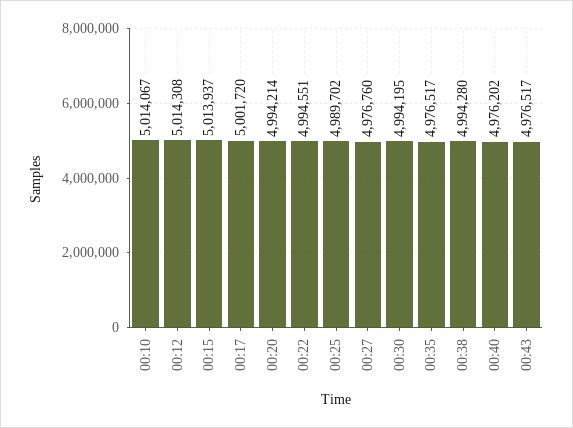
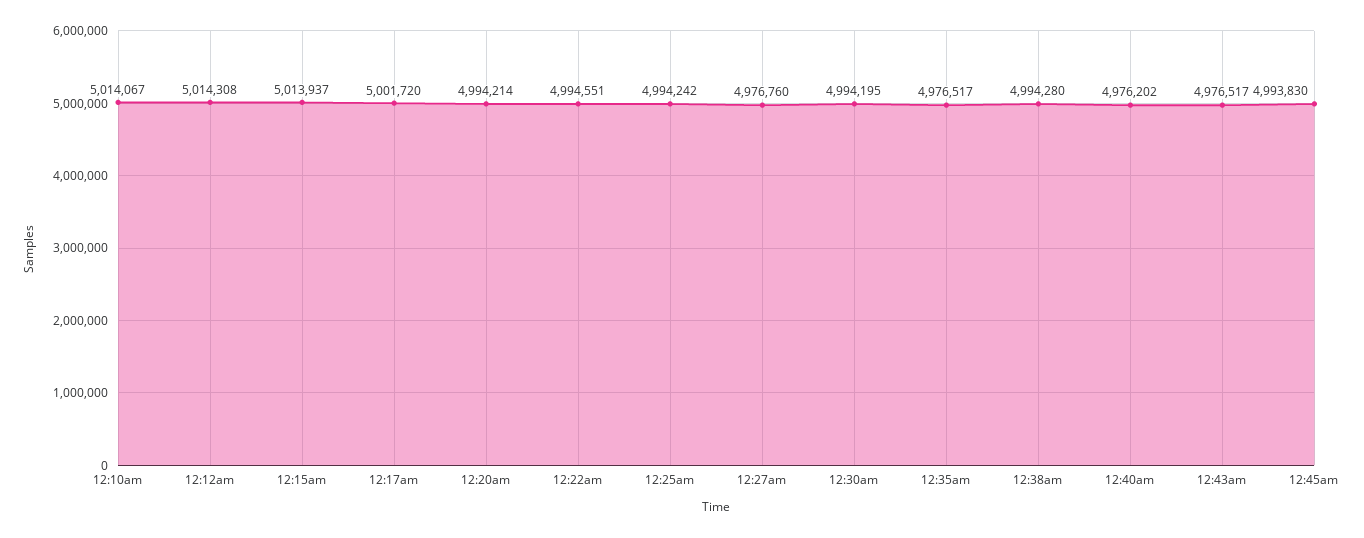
00:25: 4989702 -> 4994242
12:45am: none -> 4993830

